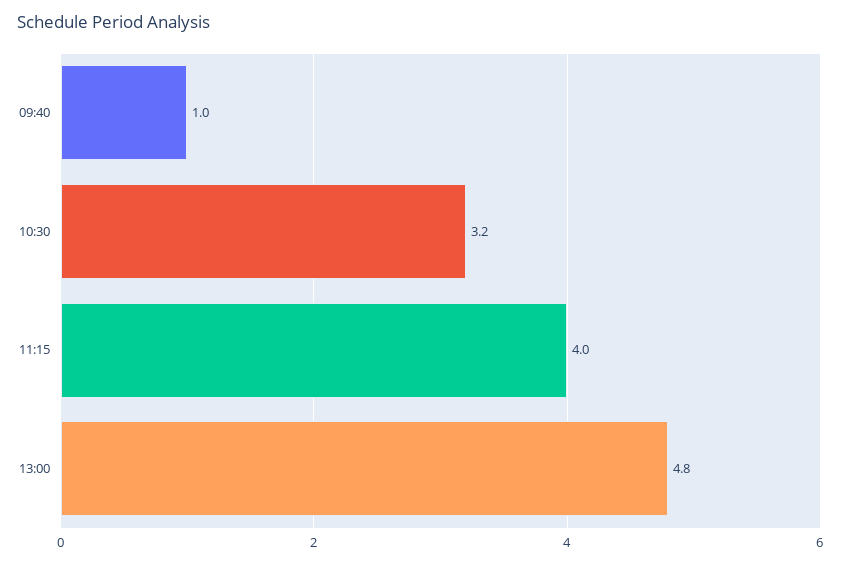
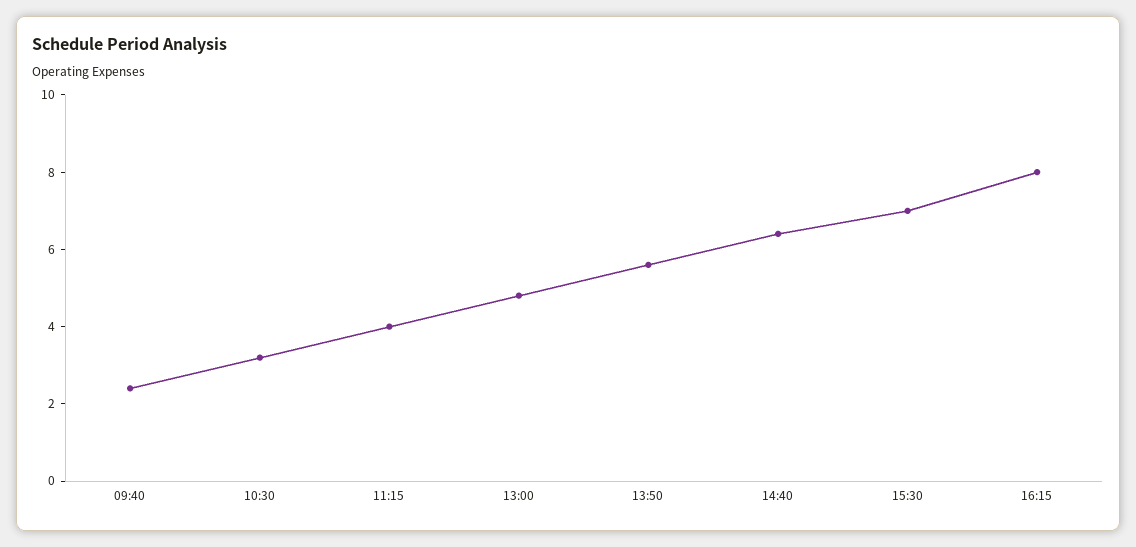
09:40: 1 -> 2.5
13:50: none -> 5.5
14:40: none -> 6.5
15:30: none -> 7
16:15: none -> 8

